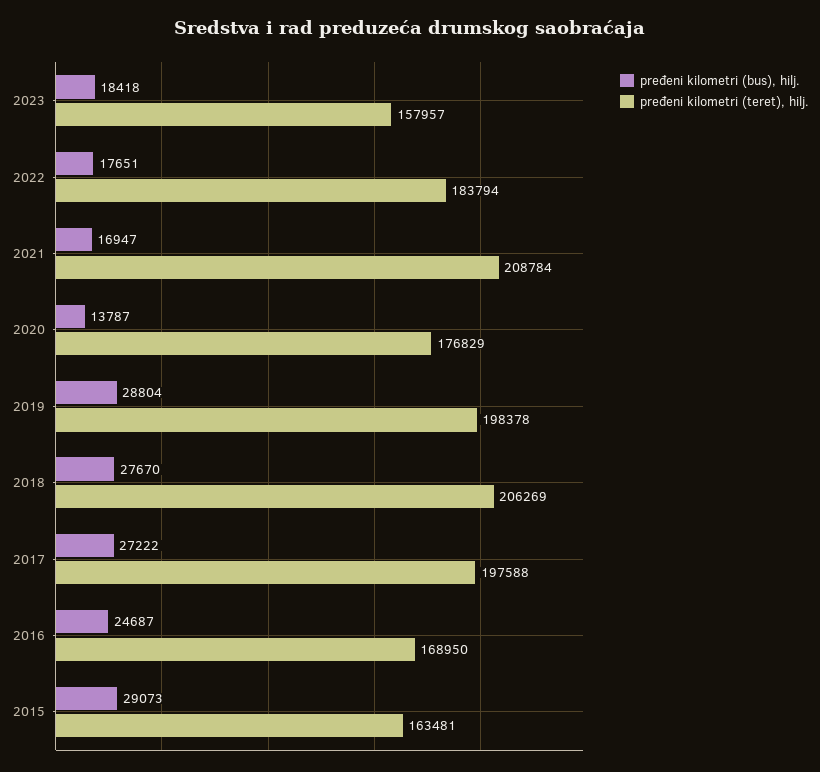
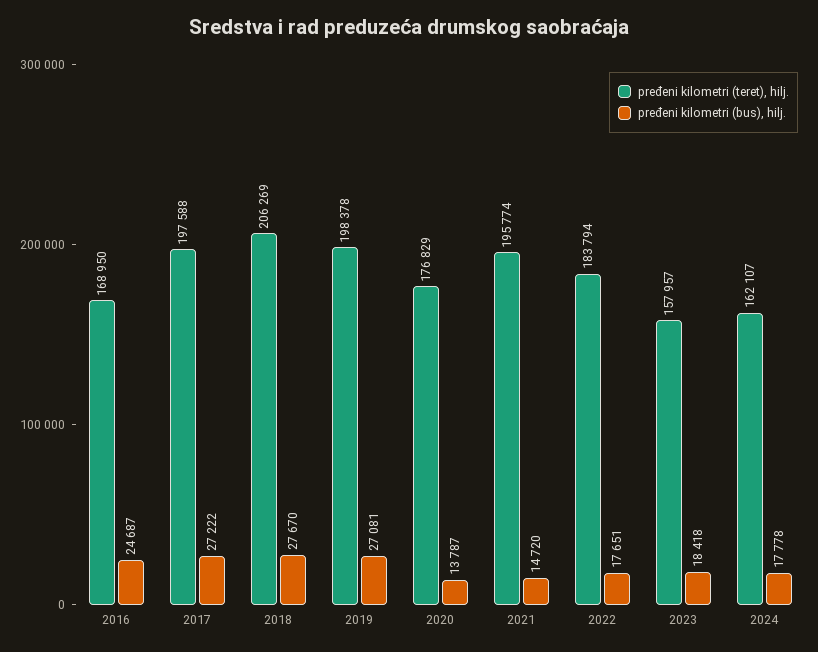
pređeni kilometri (bus), hilj., 2021: 16947 -> 14720
pređeni kilometri (teret), hilj., 2021: 208784 -> 195774
pređeni kilometri (bus), hilj., 2019: 28804 -> 27081
pređeni kilometri (bus), hilj., 2015: 29073 -> none
pređeni kilometri (teret), hilj., 2015: 163481 -> none
pređeni kilometri (teret), hilj., 2024: none -> 162107
pređeni kilometri (bus), hilj., 2024: none -> 17778

